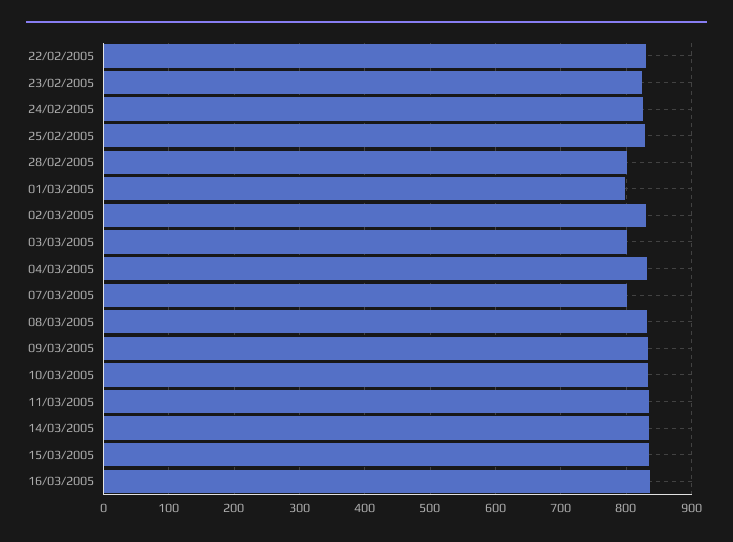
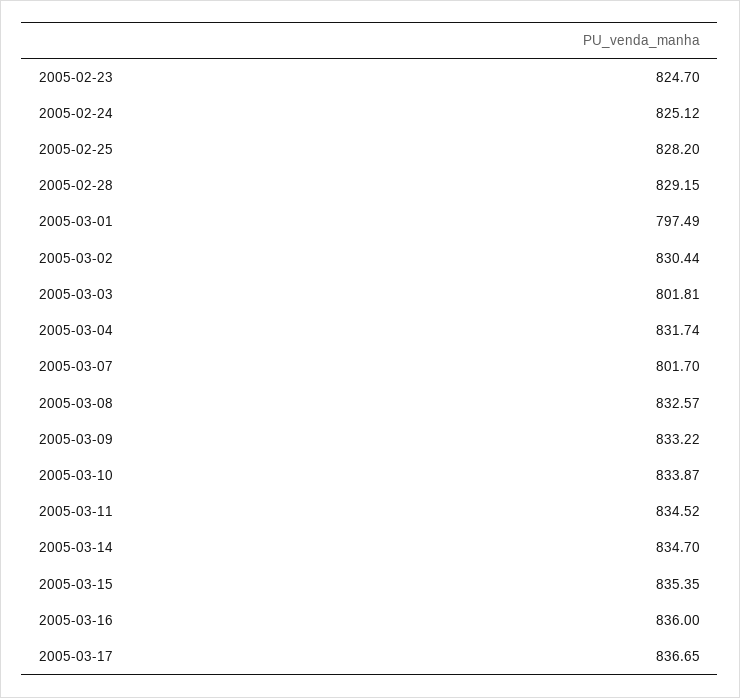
22/02/2005: 830 -> none
28/02/2005: 800 -> 829.15
2005-03-17: none -> 836.65

